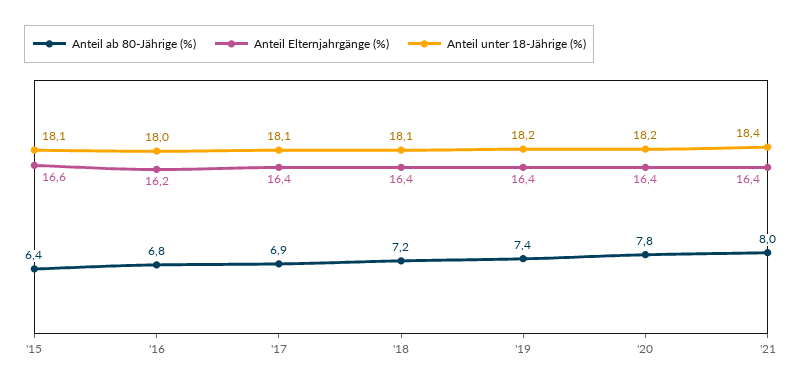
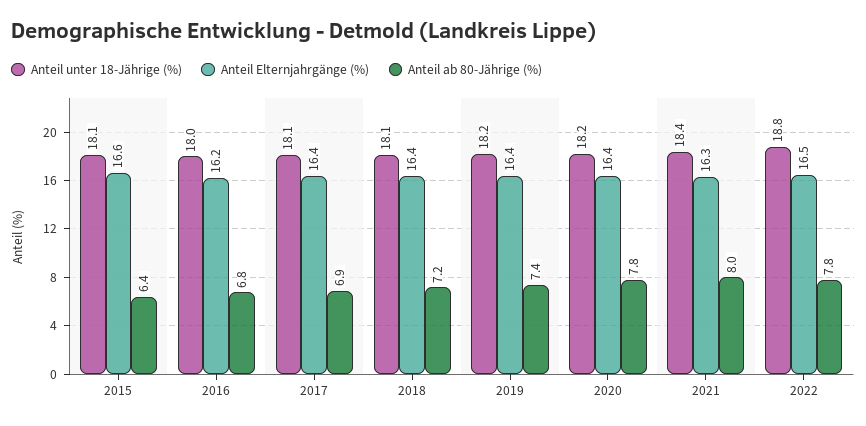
Anteil Elternjahrgänge (%), '21: 16.4 -> 16.3
Anteil unter 18-Jährige (%), 2022: none -> 18.8
Anteil Elternjahrgänge (%), 2022: none -> 16.5
Anteil ab 80-Jährige (%), 2022: none -> 7.8

